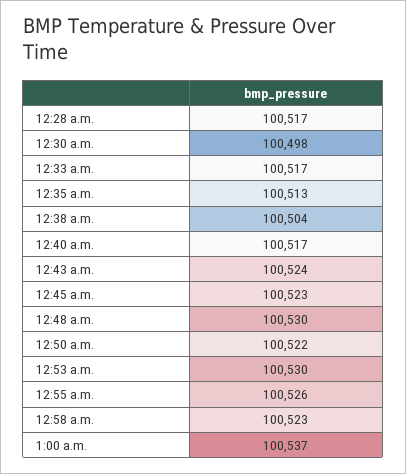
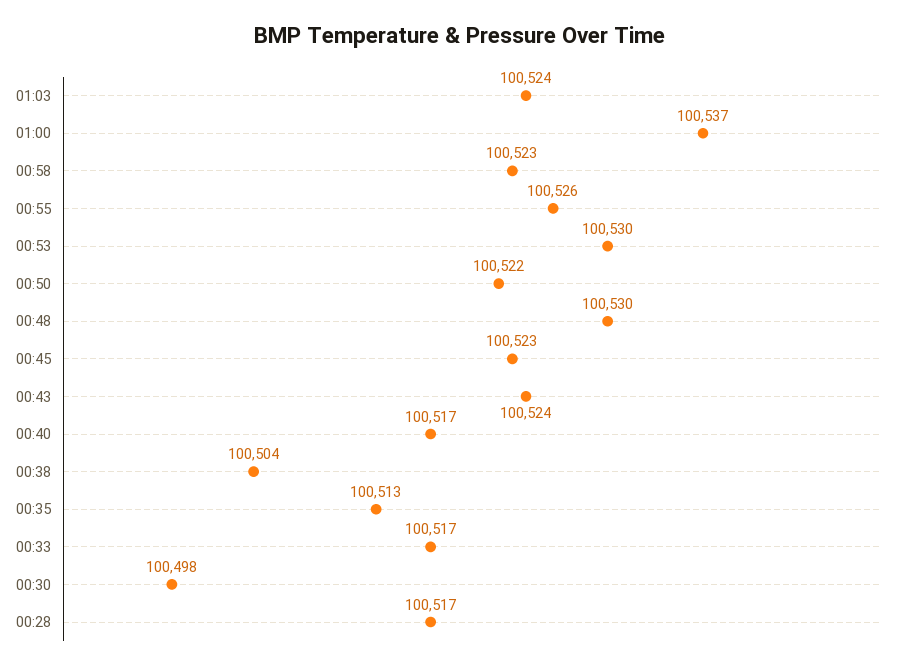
01:03: none -> 100524

